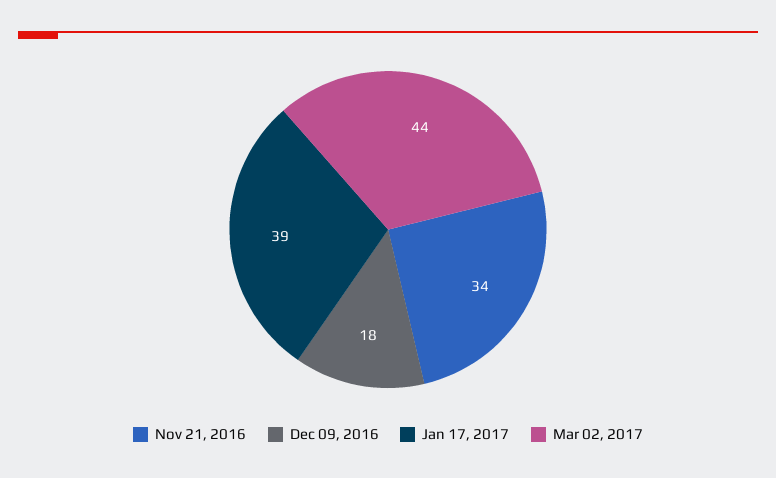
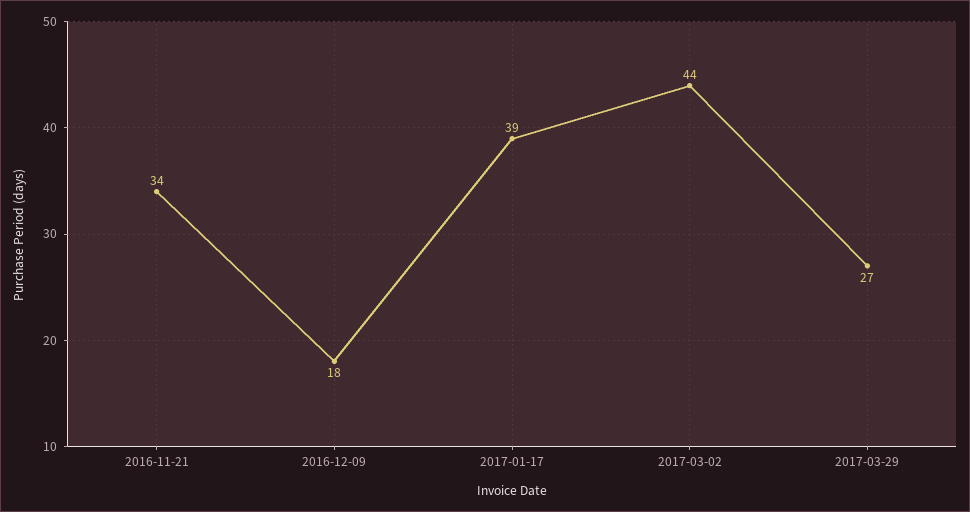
2017-03-29: none -> 27

